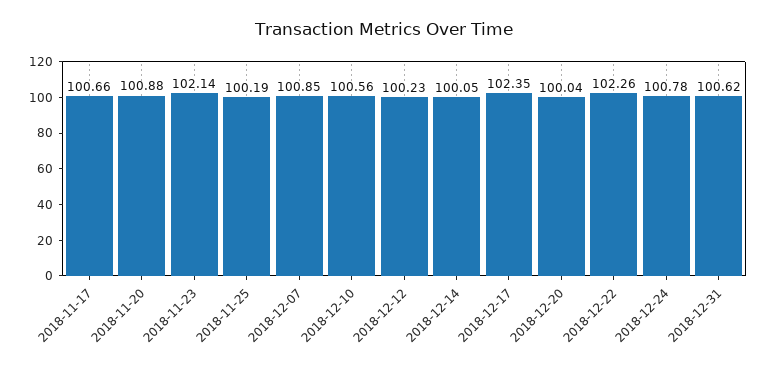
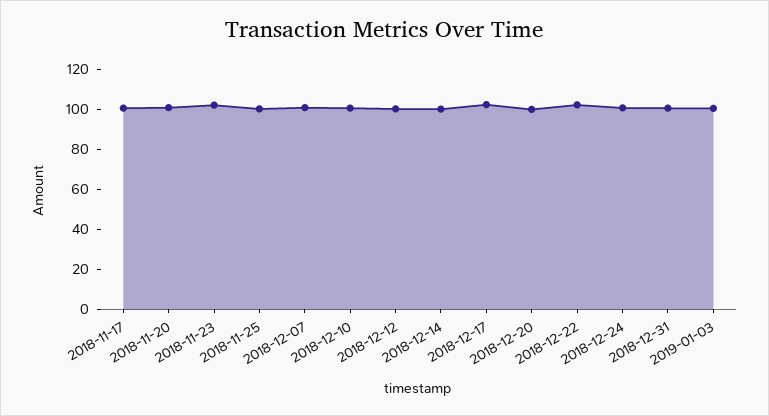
2019-01-03: none -> 100

